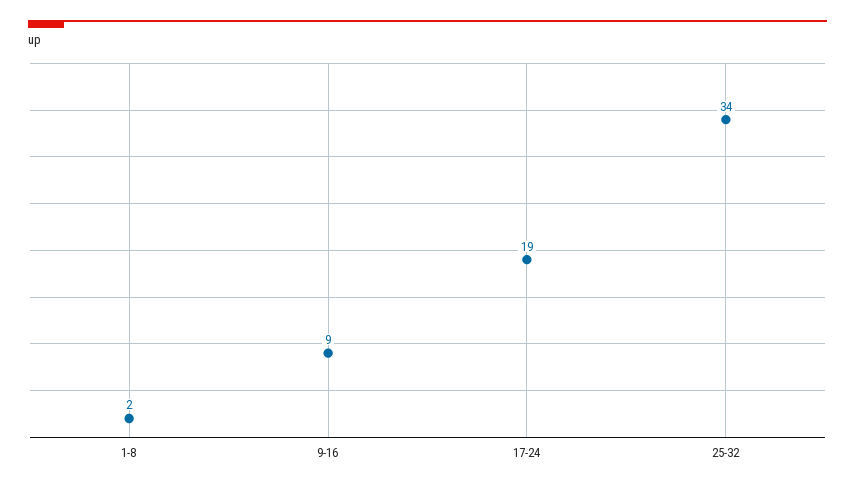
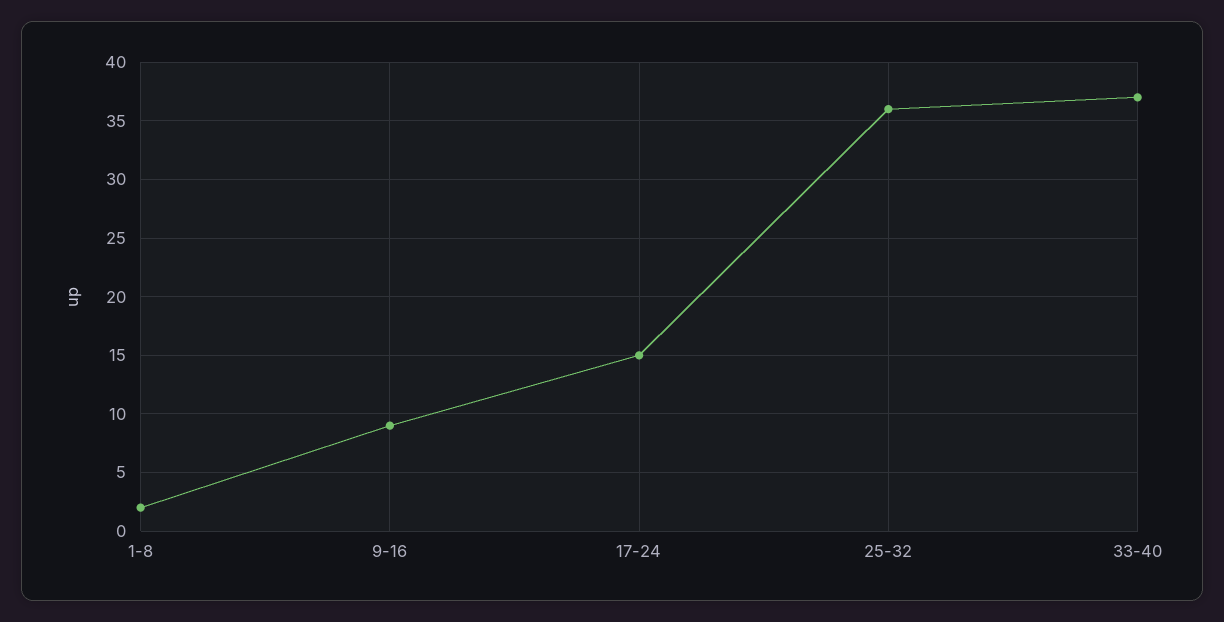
17-24: 19 -> 15
25-32: 34 -> 36
33-40: none -> 37

